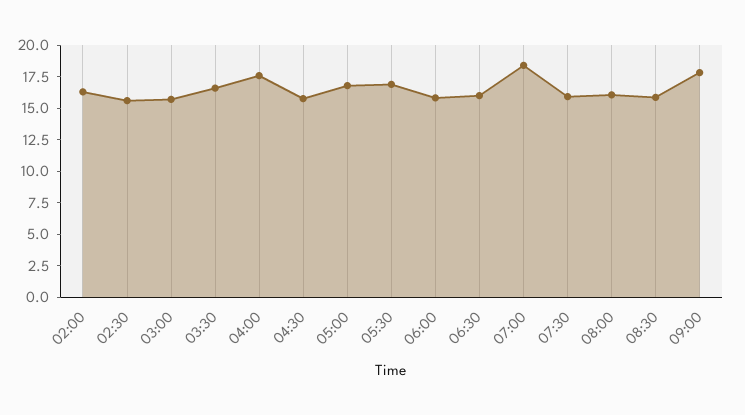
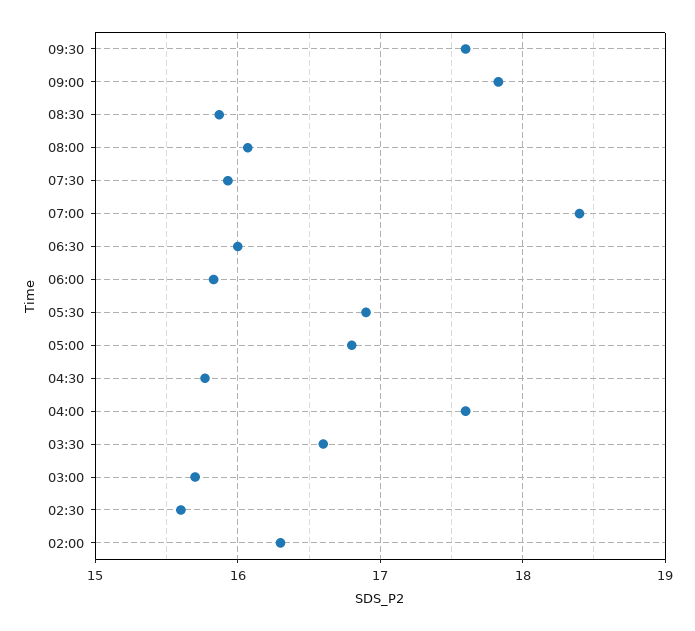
09:30: none -> 17.6

